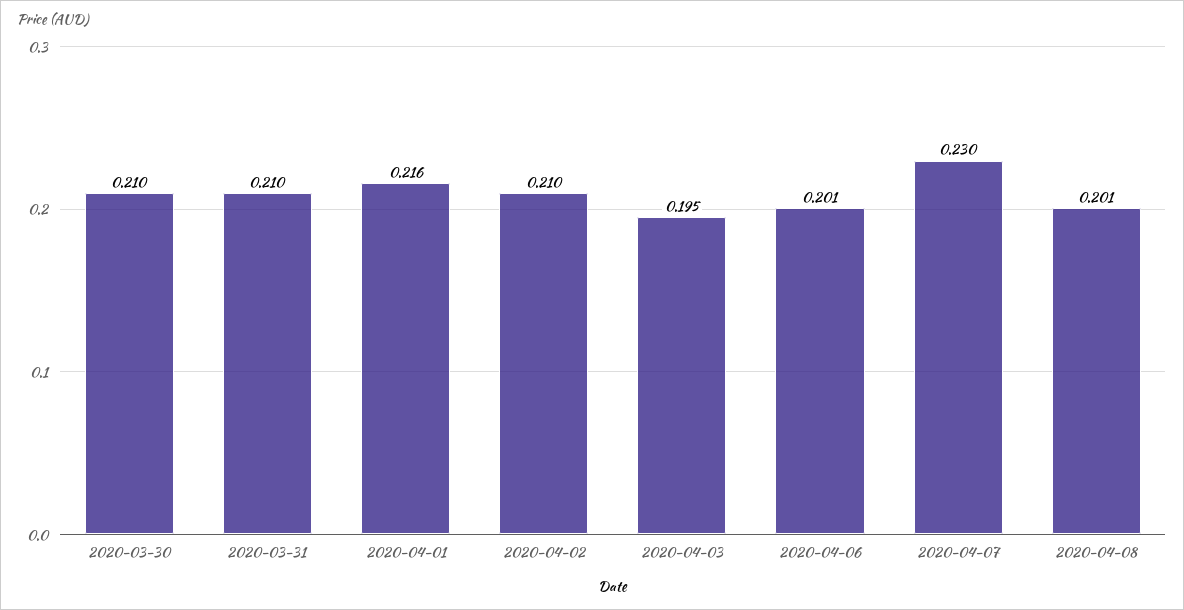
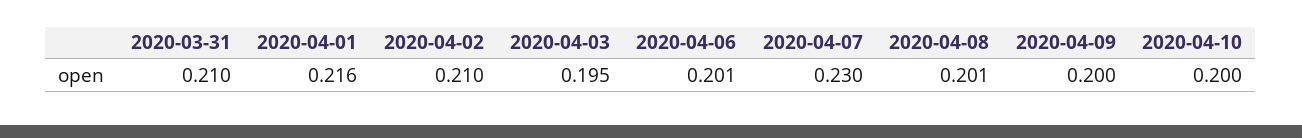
2020-03-30: 0.21 -> none
2020-04-09: none -> 0.2
2020-04-10: none -> 0.2

